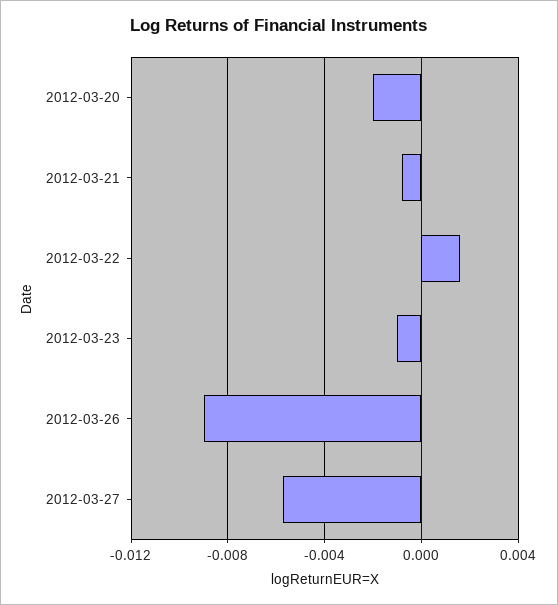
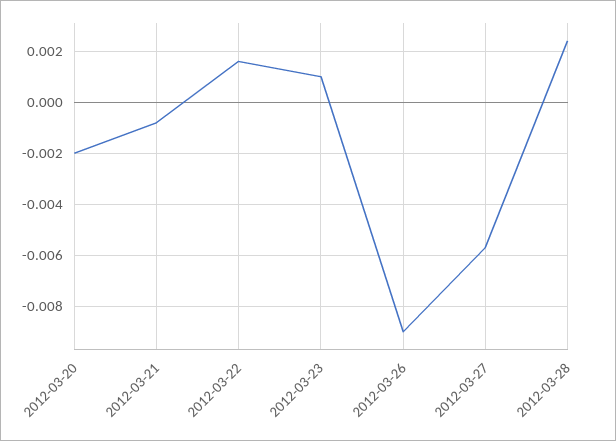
2012-03-23: -0.001 -> 0.001
2012-03-28: none -> 0.0025

